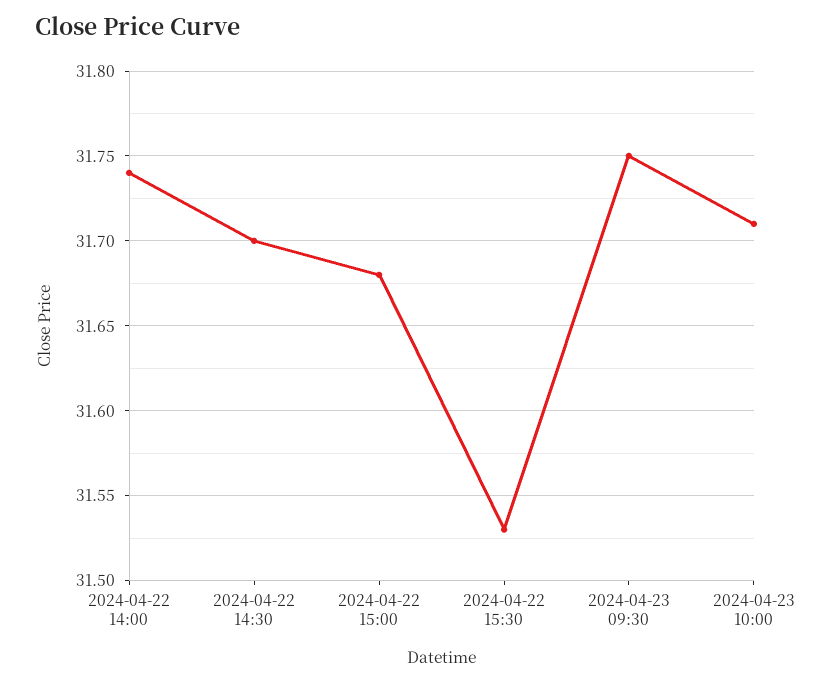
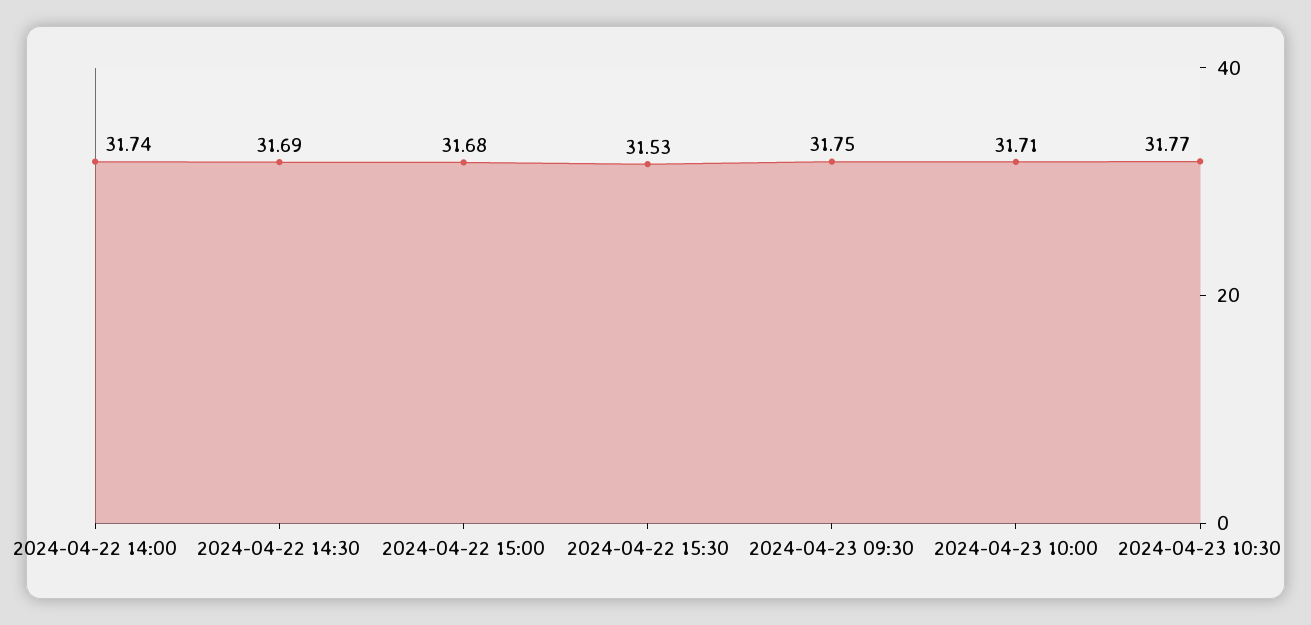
2024-04-22 14:30: 31.7 -> 31.69
2024-04-23 10:30: none -> 31.77

